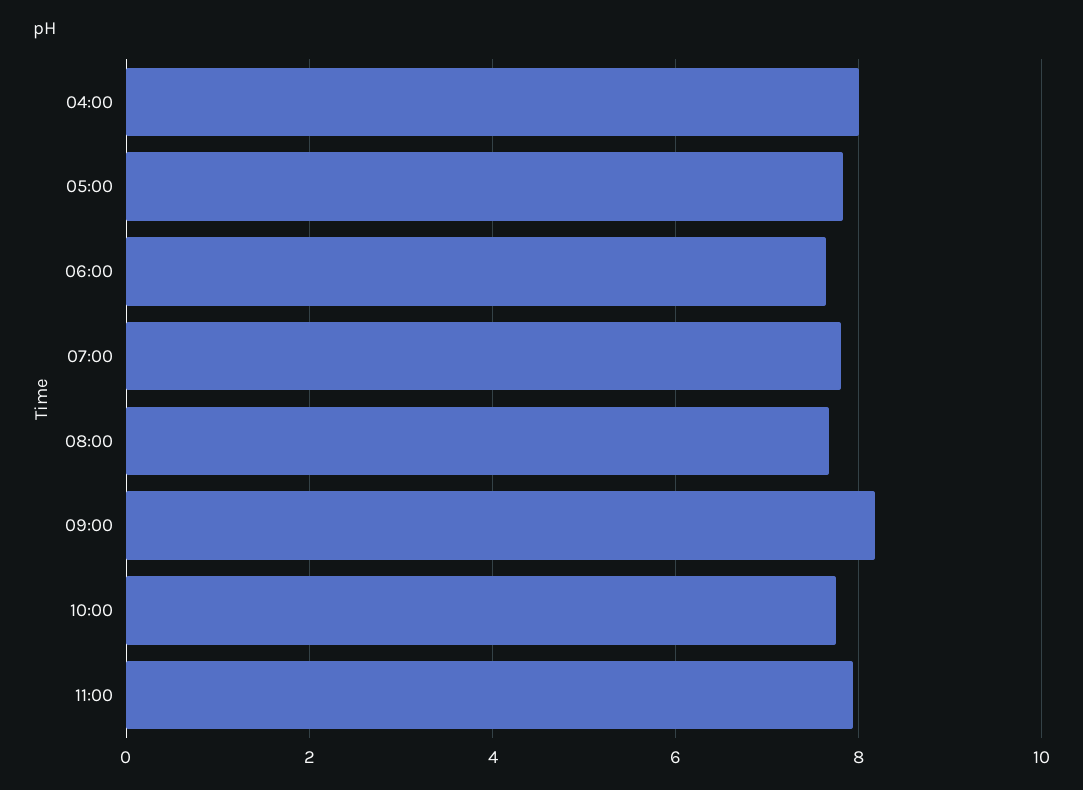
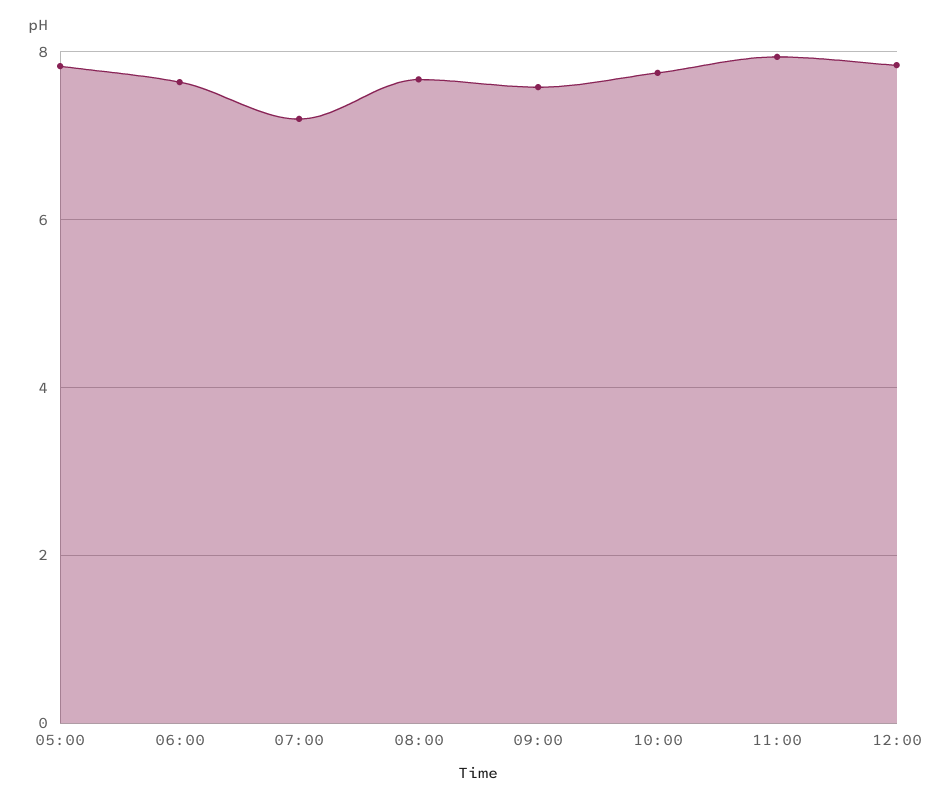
04:00: 8 -> none
07:00: 7.8 -> 7.2
09:00: 8.2 -> 7.6
12:00: none -> 7.8

